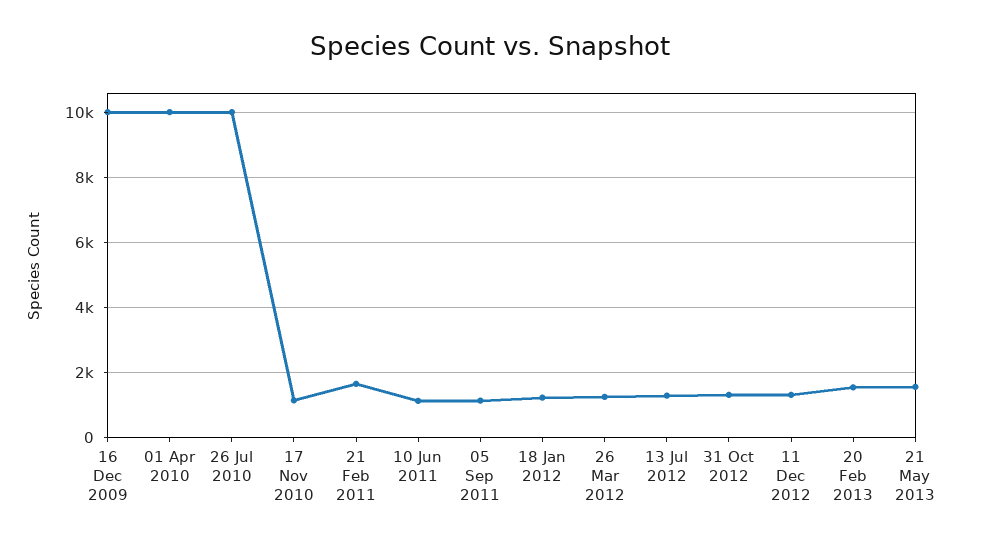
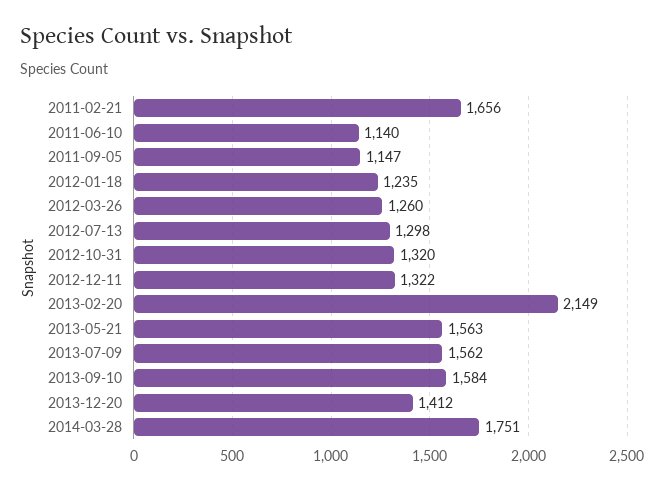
16 Dec 2009: 10000 -> none
01 Apr 2010: 10000 -> none
26 Jul 2010: 10000 -> none
17 Nov 2010: 1200 -> none
20 Feb 2013: 1600 -> 2149
2013-07-09: none -> 1562
2013-09-10: none -> 1584
2013-12-20: none -> 1412
2014-03-28: none -> 1751

